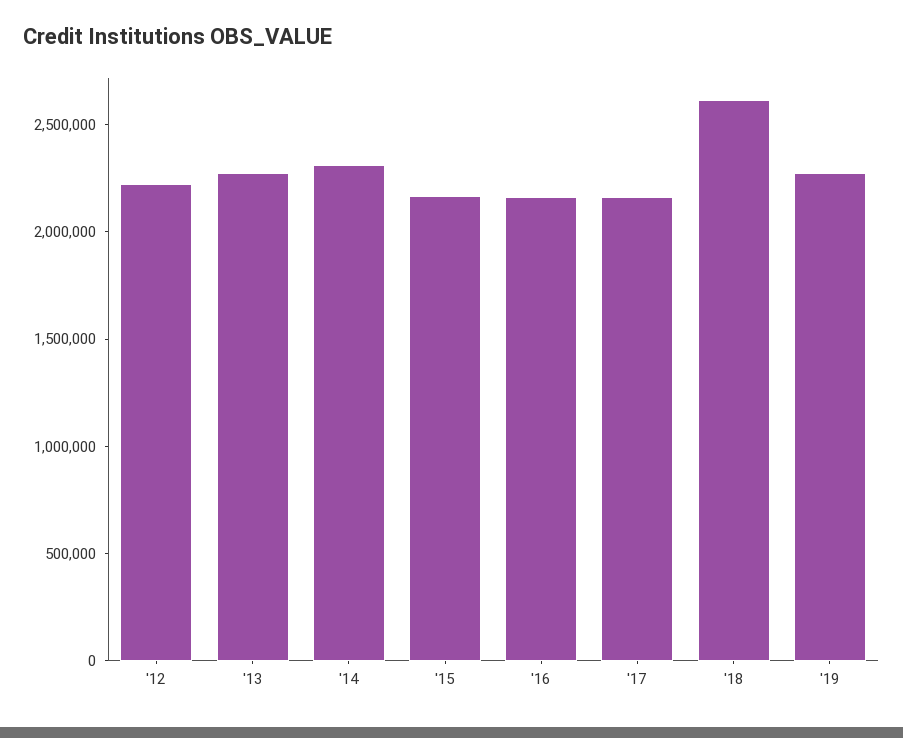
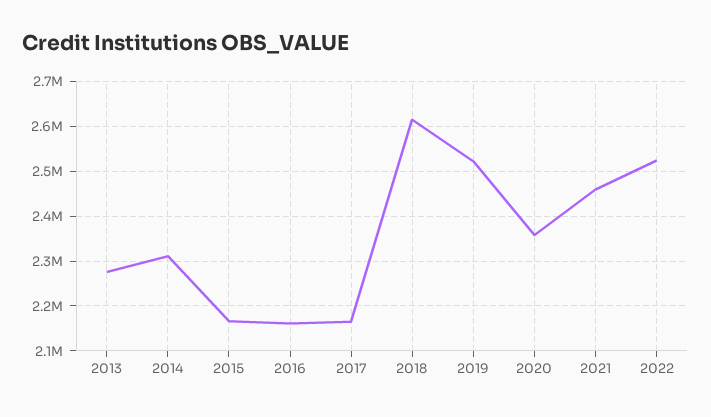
'12: 2200000 -> none
'19: 2300000 -> 2520000
2020: none -> 2360000
2021: none -> 2460000
2022: none -> 2520000

